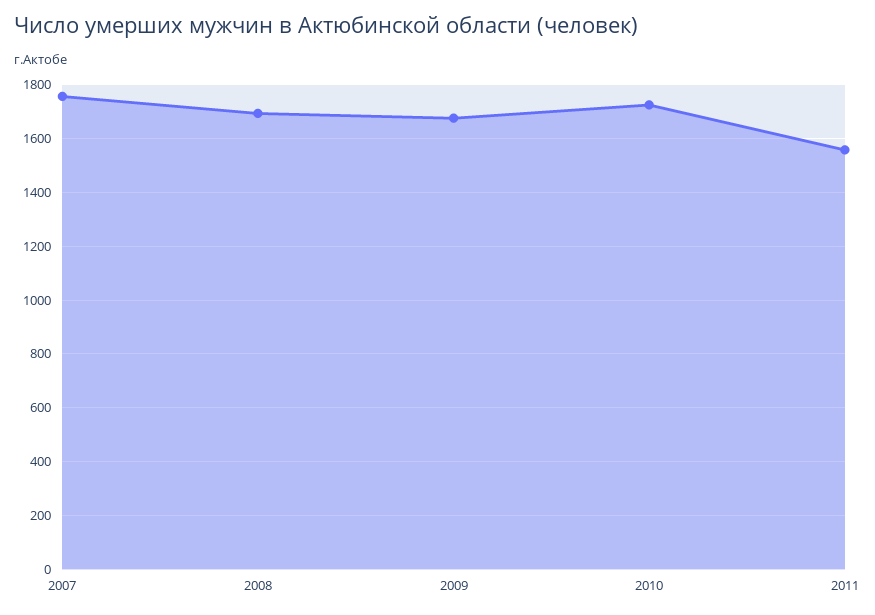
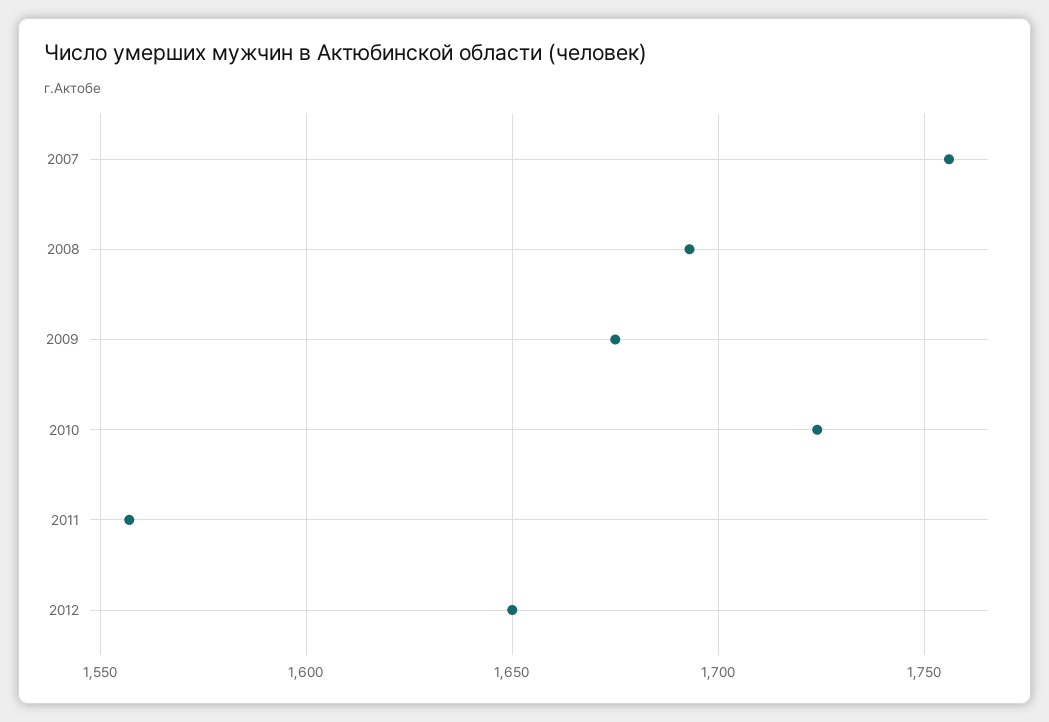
2012: none -> 1650

